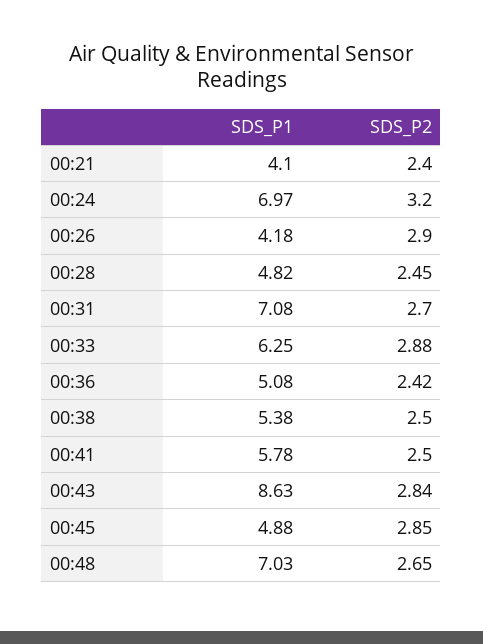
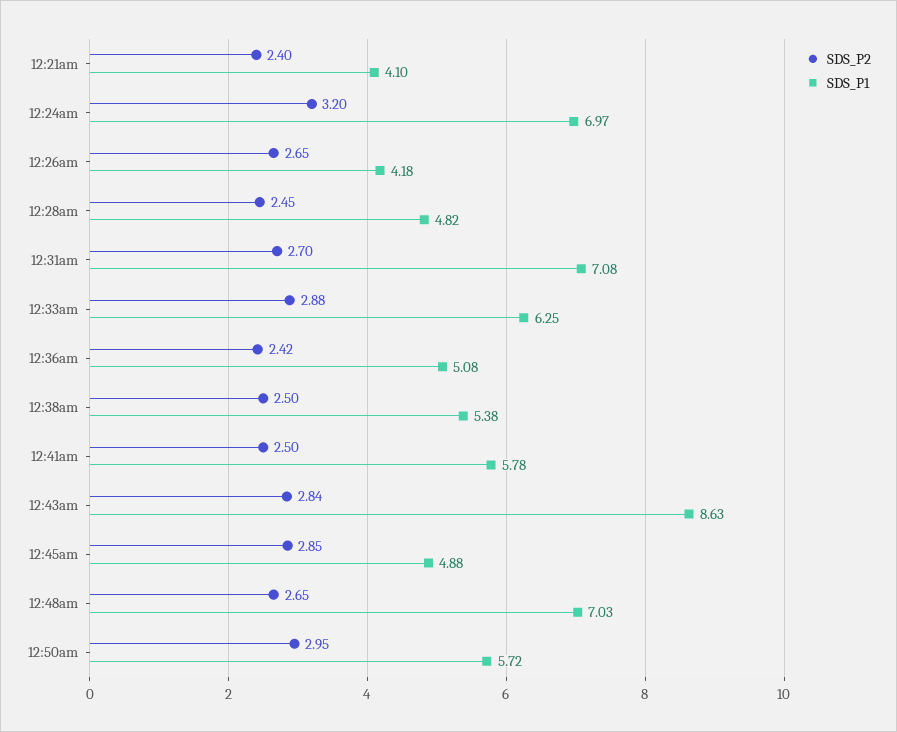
SDS_P2, 00:26: 2.9 -> 2.65
SDS_P2, 12:50am: none -> 2.95
SDS_P1, 12:50am: none -> 5.72

